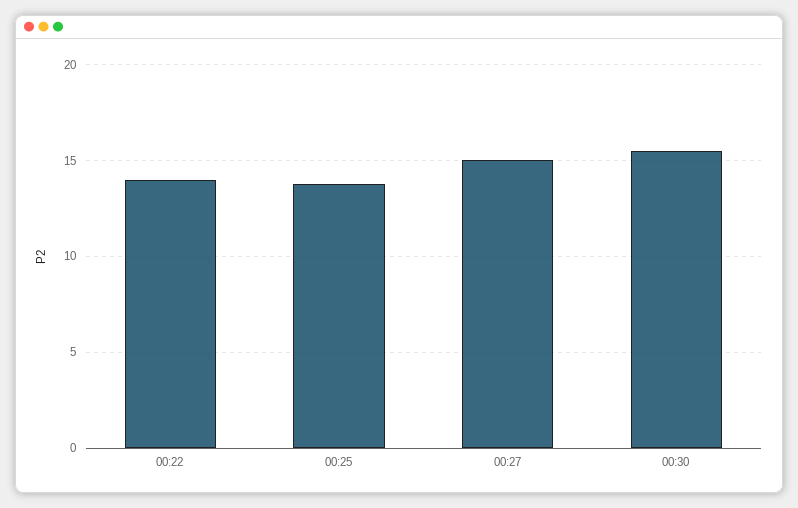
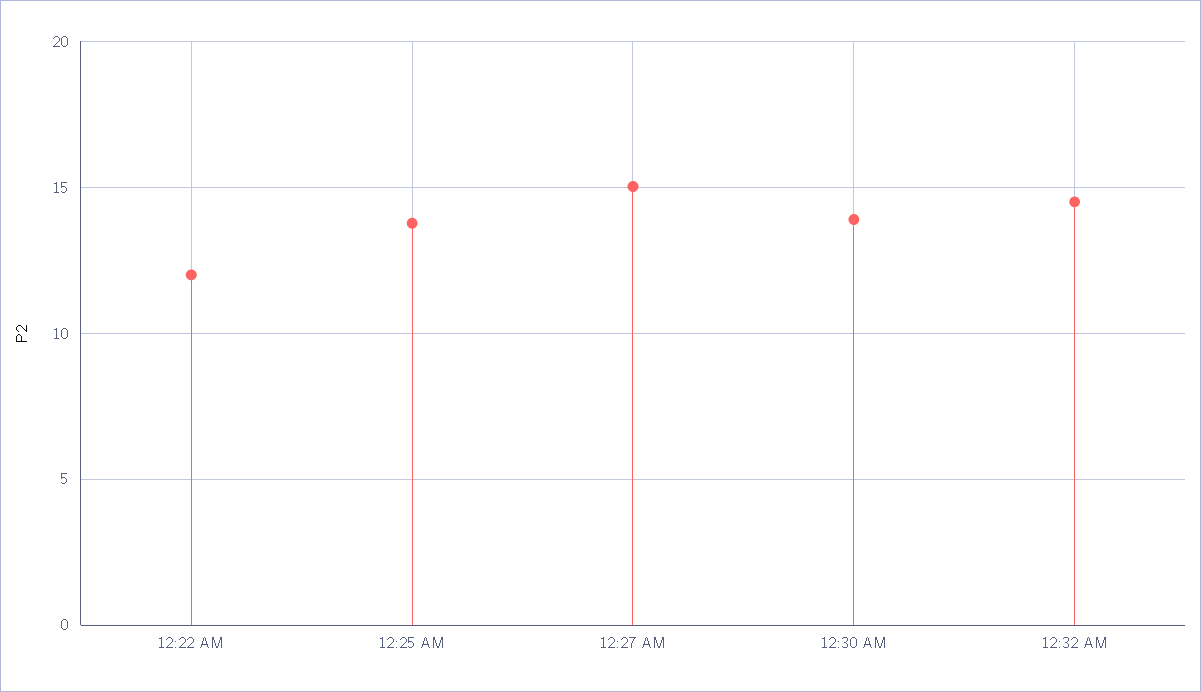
00:22: 14 -> 12
00:30: 15.5 -> 14
12:32 AM: none -> 14.5

